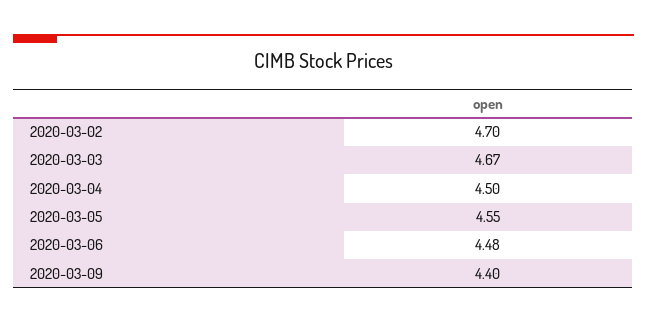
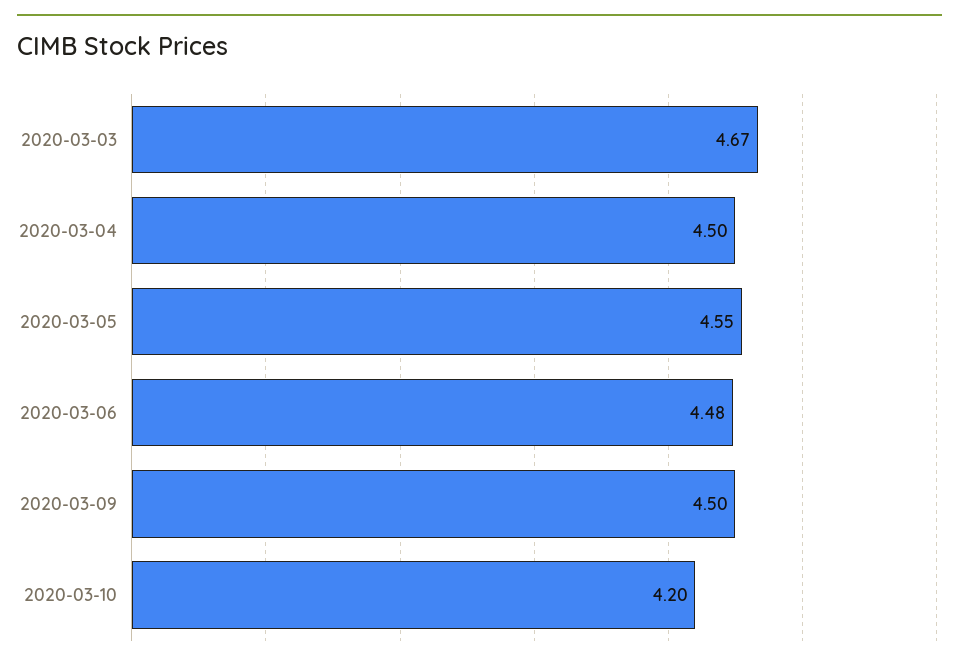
2020-03-02: 4.7 -> none
2020-03-09: 4.4 -> 4.5
2020-03-10: none -> 4.2

